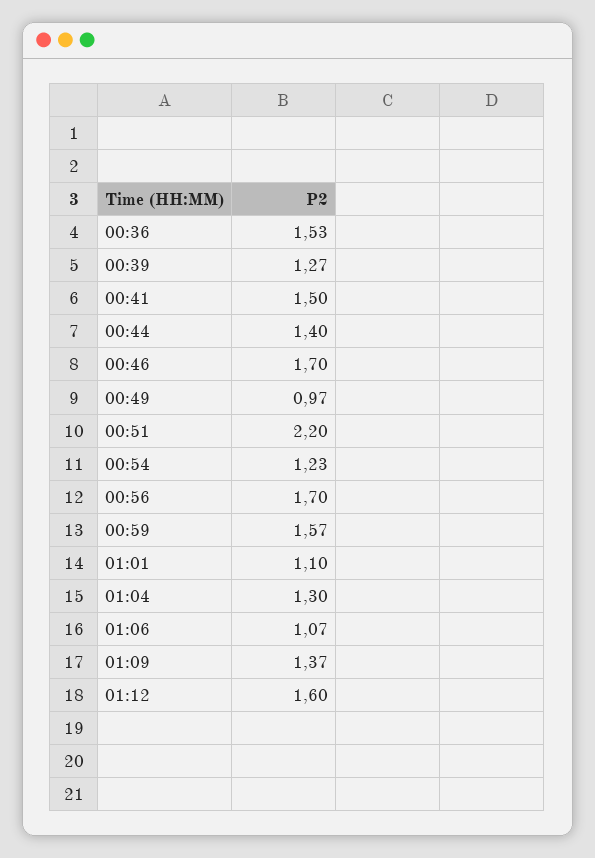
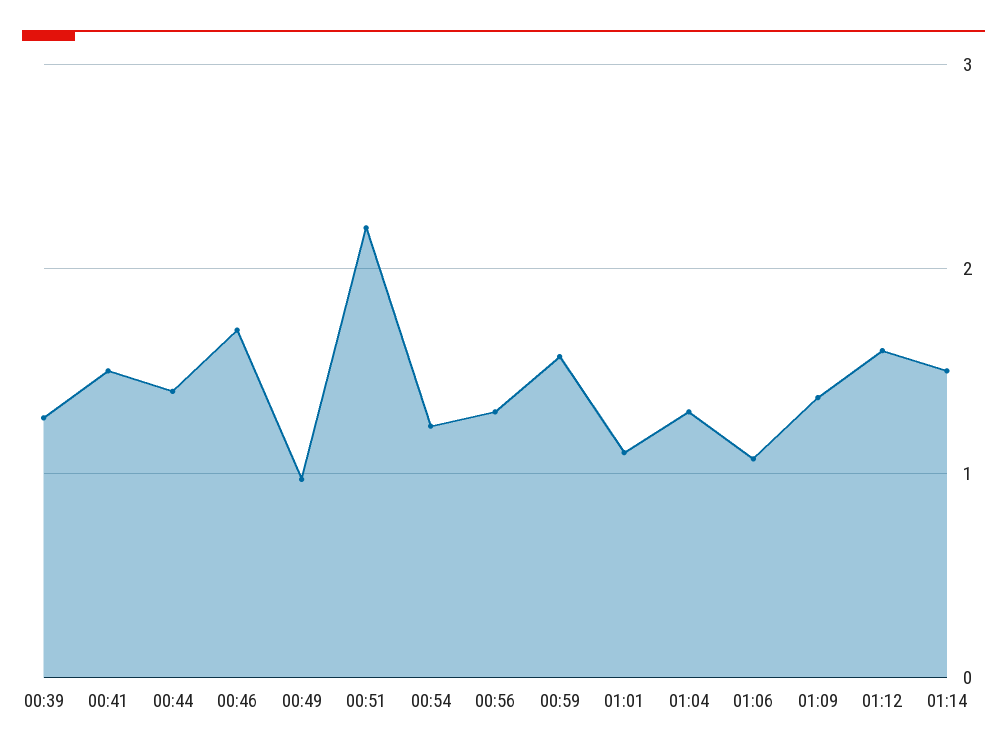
00:36: 1.53 -> none
00:56: 1.7 -> 1.3
01:14: none -> 1.5

